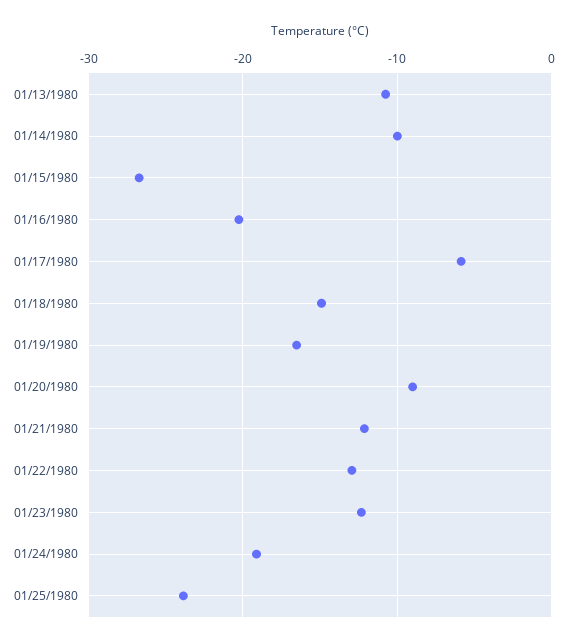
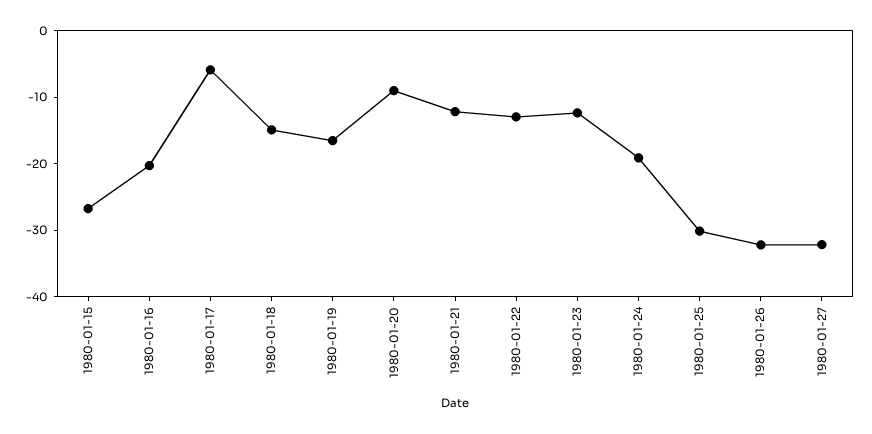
01/13/1980: -11 -> none
01/14/1980: -10 -> none
01/25/1980: -24 -> -30
1980-01-26: none -> -32
1980-01-27: none -> -32

